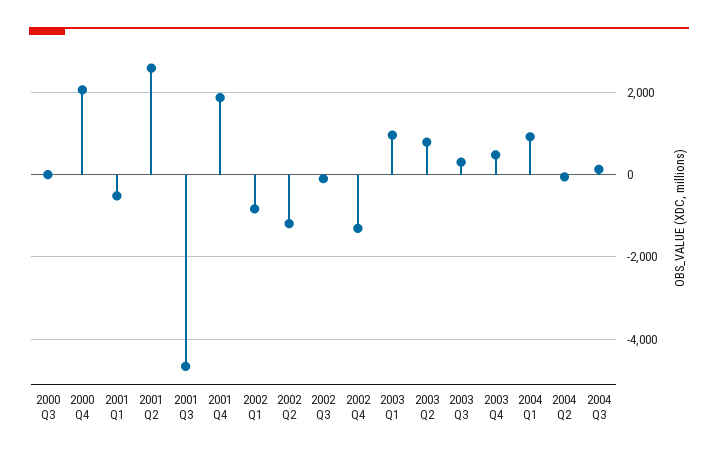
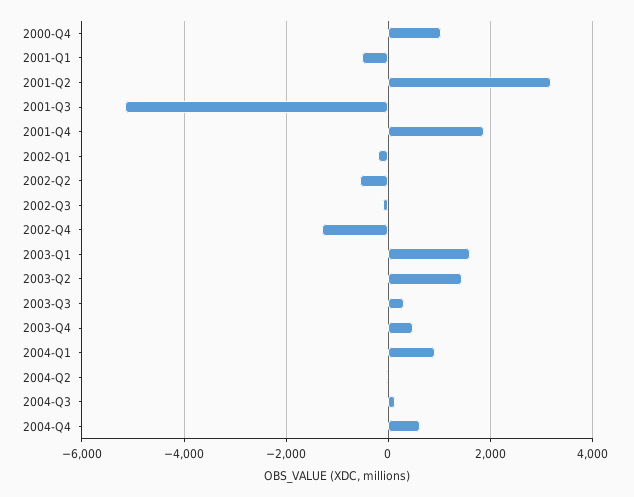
2000 Q3: 0 -> none
2000 Q4: 2000 -> 1000
2001 Q2: 2600 -> 3200
2001 Q3: -4600 -> -5200
2002 Q1: -800 -> -200
2002 Q2: -1200 -> -600
2003 Q1: 1000 -> 1600
2003 Q2: 800 -> 1400
2004-Q4: none -> 600

